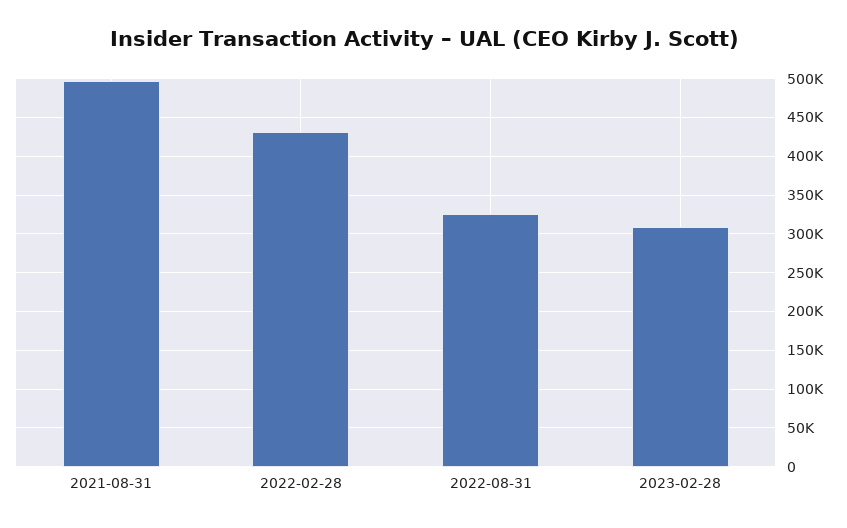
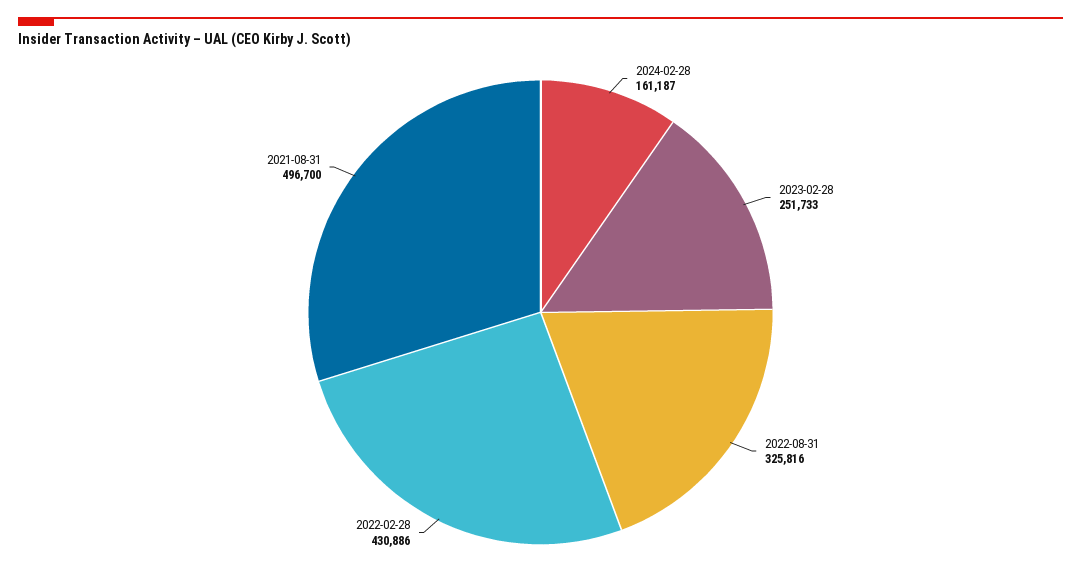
2023-02-28: 310000 -> 251733
2024-02-28: none -> 161187

